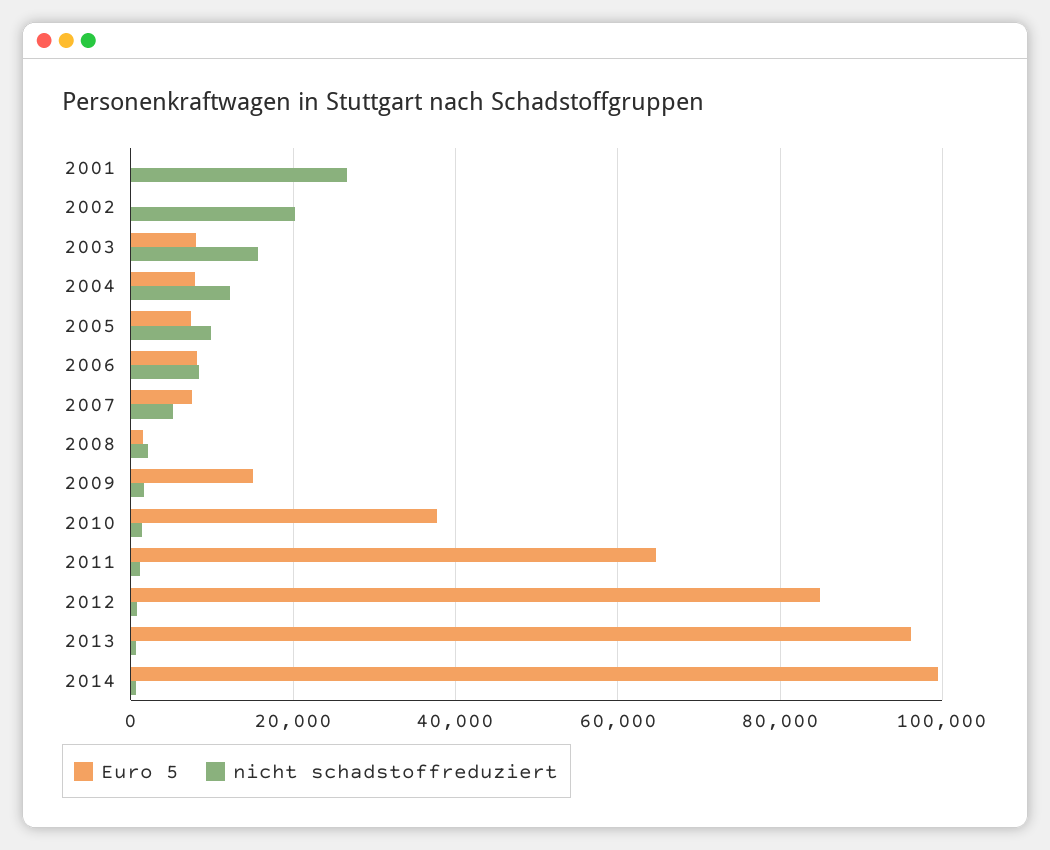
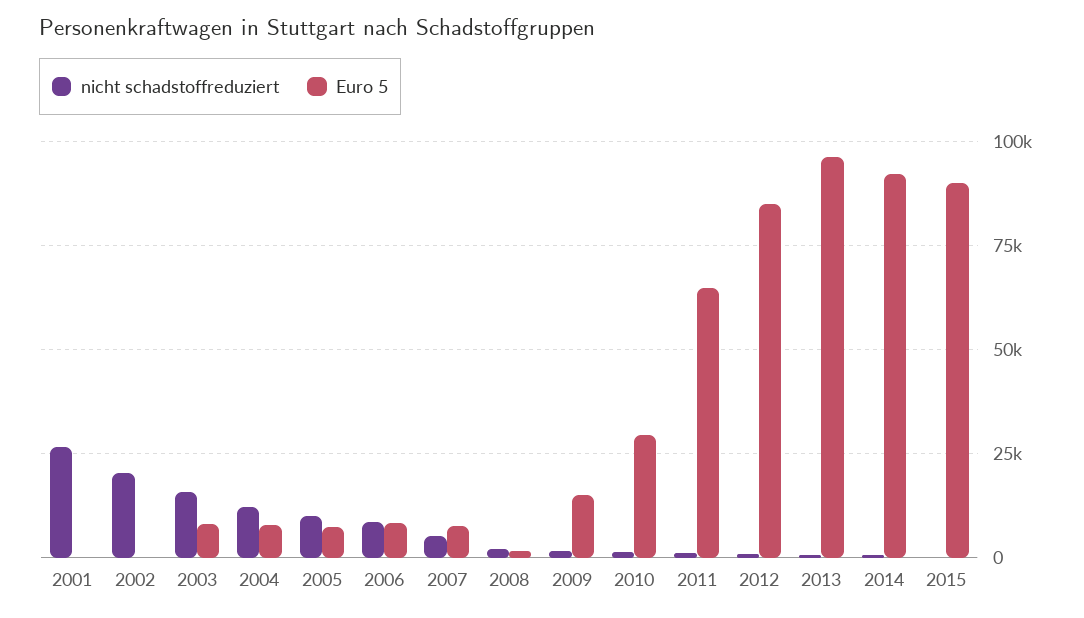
Euro 5, 2010: 38000 -> 30000
Euro 5, 2014: 100000 -> 92500
nicht schadstoffreduziert, 2015: none -> 0
Euro 5, 2015: none -> 90000

